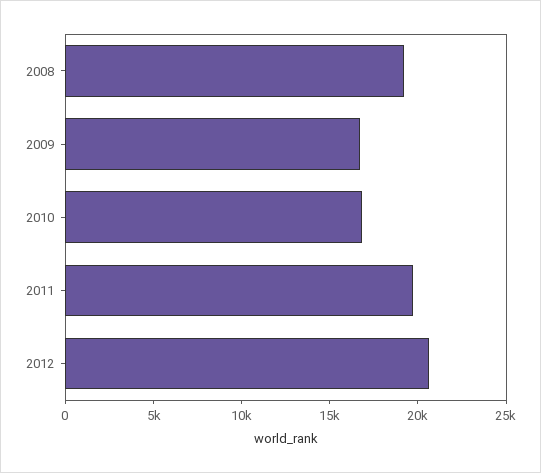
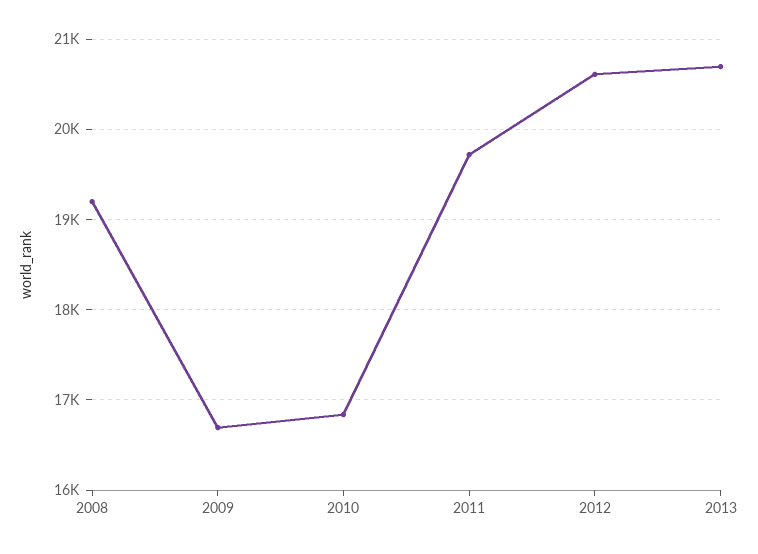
2013: none -> 20700

